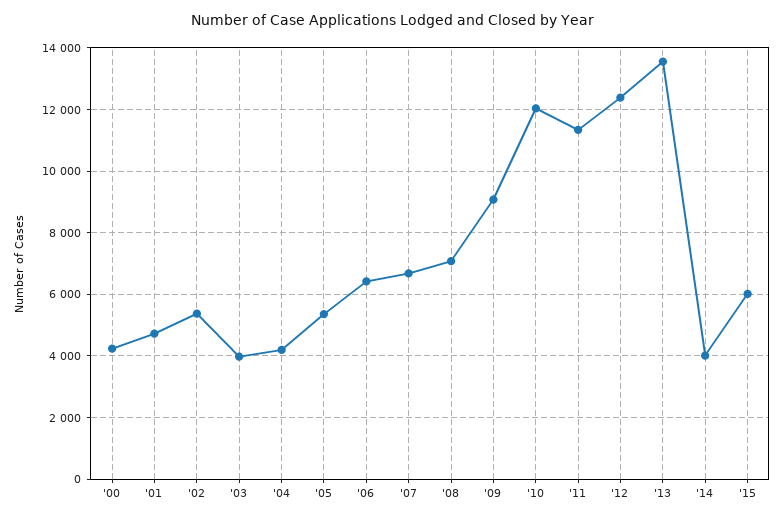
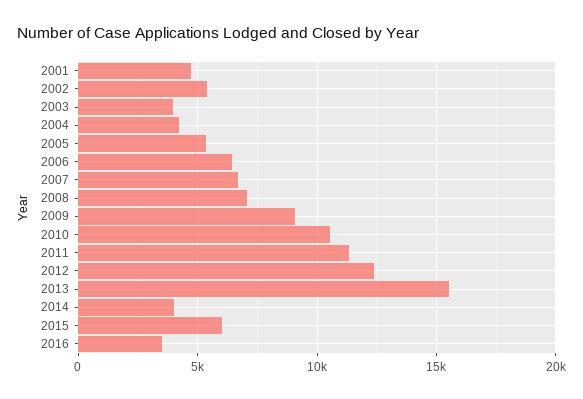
'00: 4200 -> none
'10: 12000 -> 10500
'13: 13600 -> 15500
2016: none -> 3500

